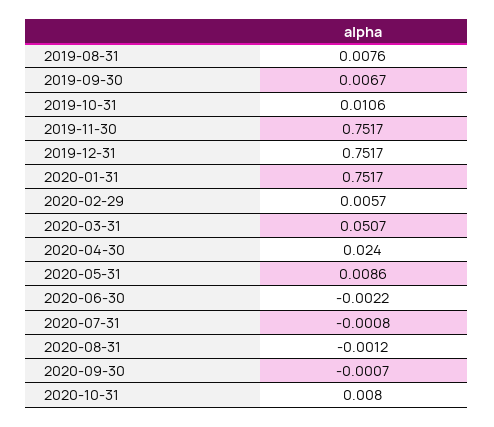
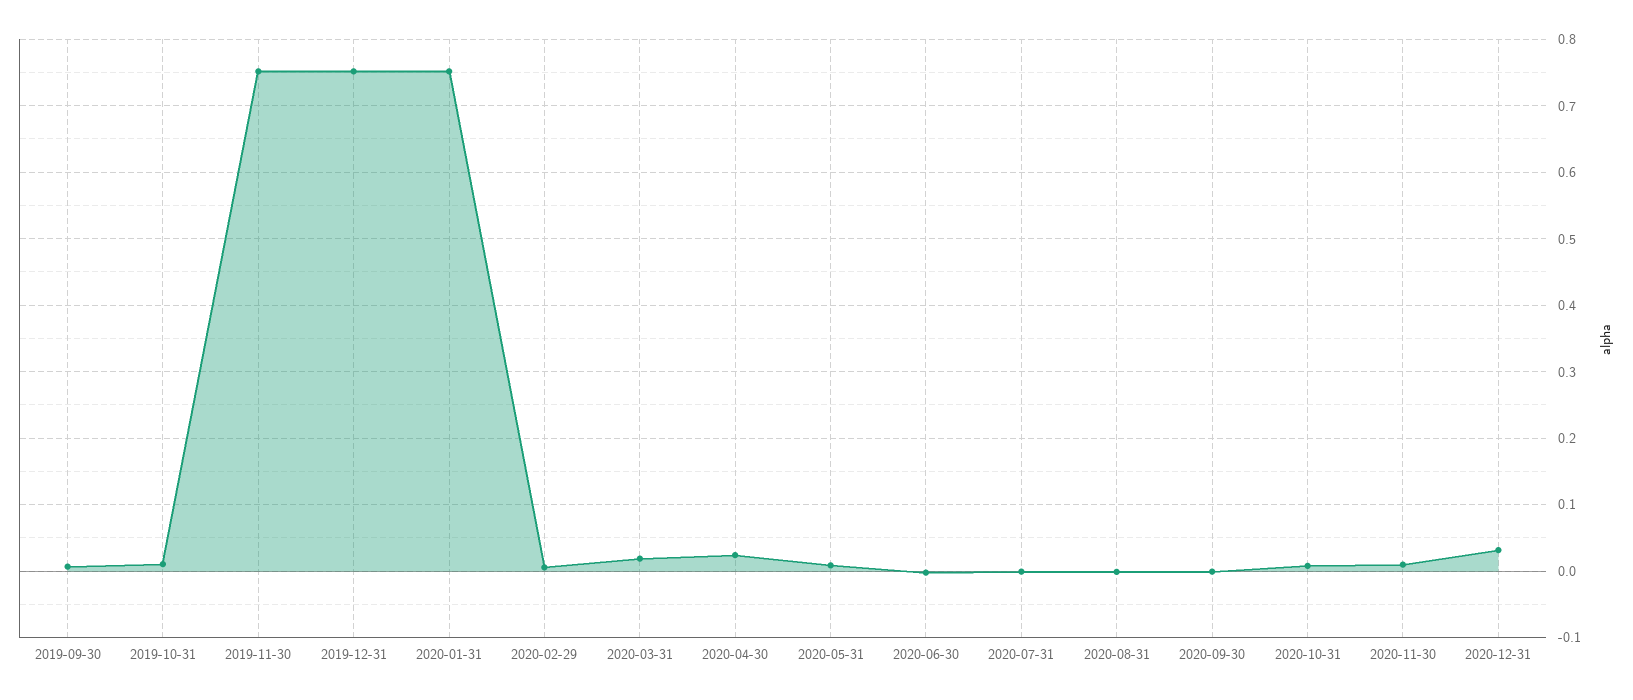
2019-08-31: 0.0076 -> none
2020-03-31: 0.0507 -> 0.02
2020-11-30: none -> 0.01
2020-12-31: none -> 0.03

